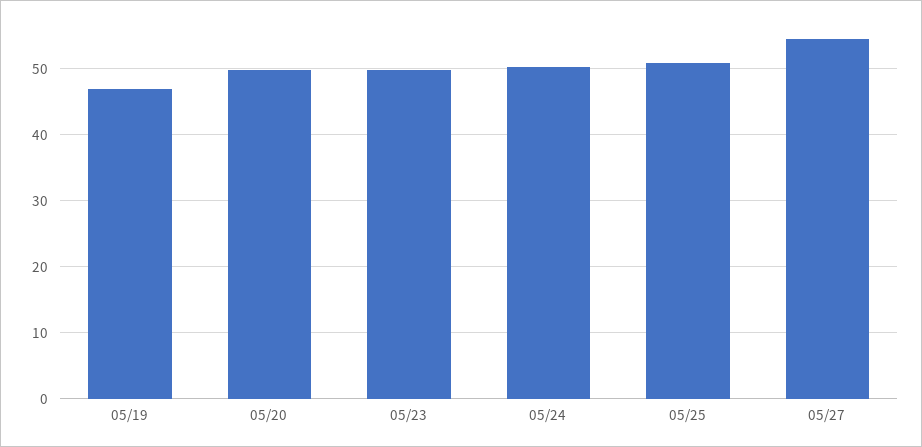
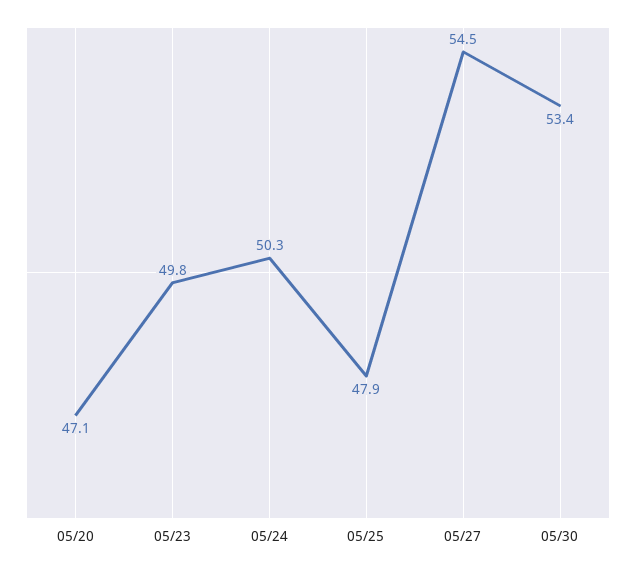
05/19: 47 -> none
05/20: 50 -> 47.1
05/25: 51 -> 47.9
05/30: none -> 53.4

